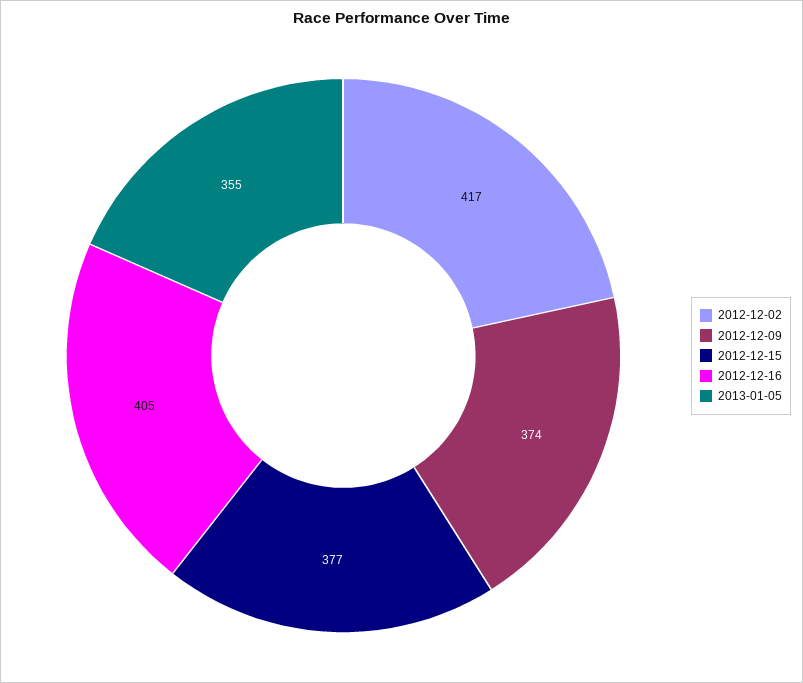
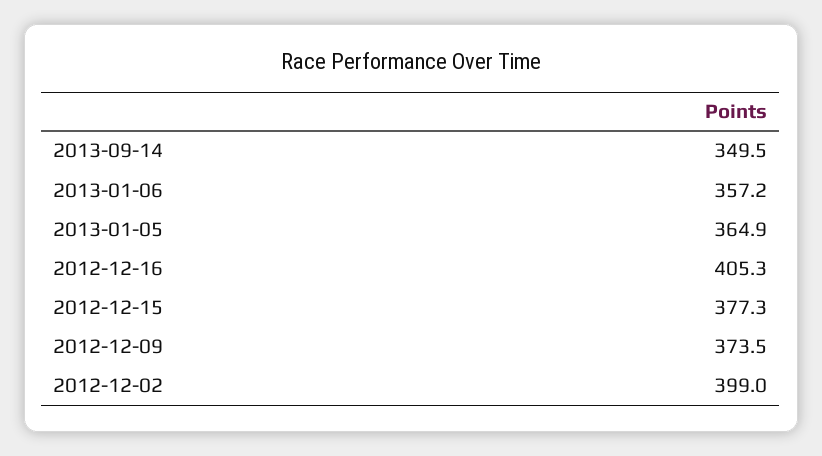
2012-12-02: 417 -> 399
2013-01-05: 355 -> 364.9
2013-09-14: none -> 349.5
2013-01-06: none -> 357.2

